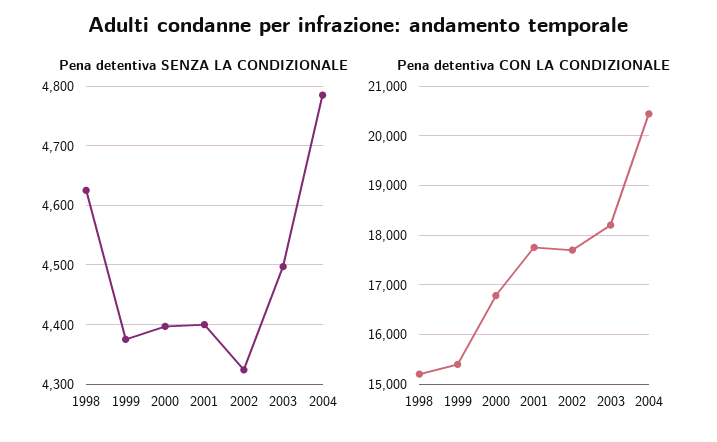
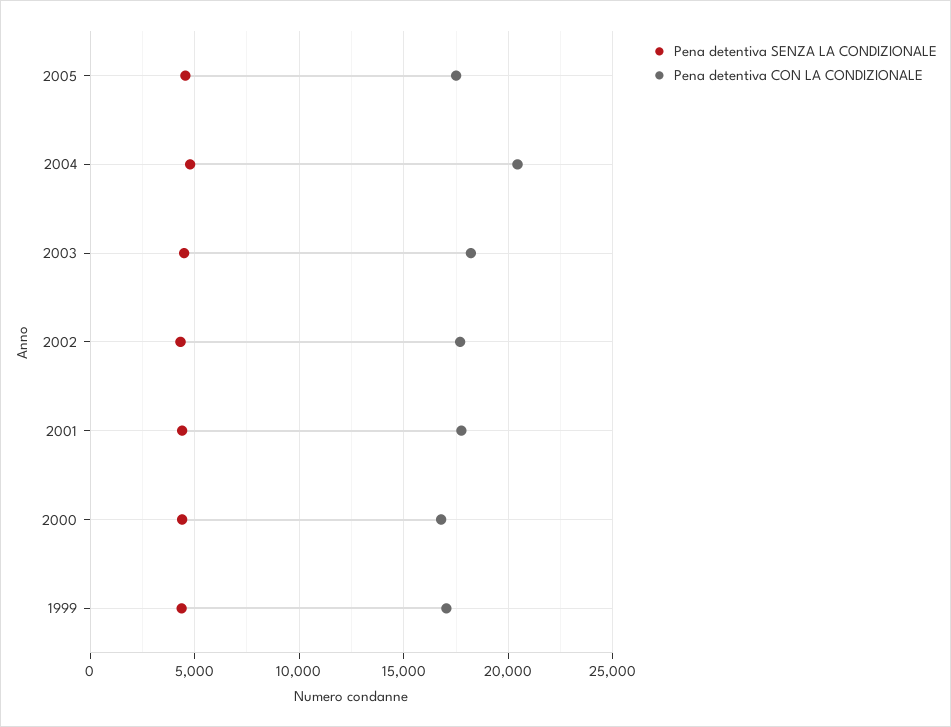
Pena detentiva SENZA LA CONDIZIONALE, 1998: 4620 -> none
Pena detentiva CON LA CONDIZIONALE, 1998: 15200 -> none
Pena detentiva CON LA CONDIZIONALE, 1999: 15400 -> 17000
Pena detentiva SENZA LA CONDIZIONALE, 2005: none -> 4500
Pena detentiva CON LA CONDIZIONALE, 2005: none -> 17500

